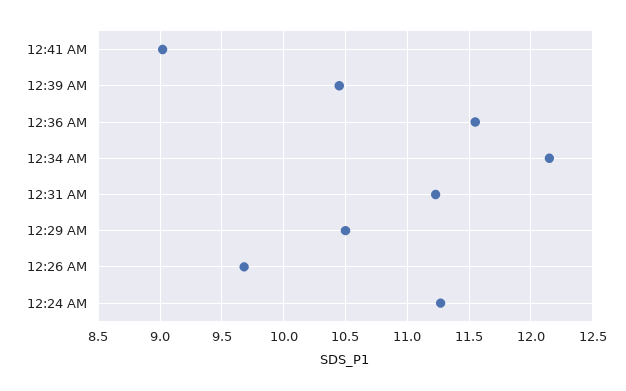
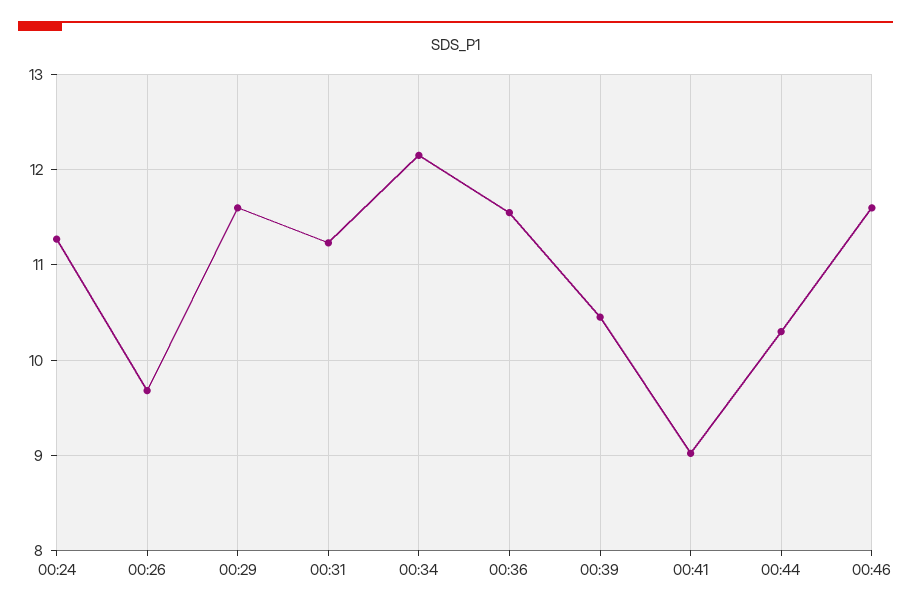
12:29 AM: 10.5 -> 11.6
00:44: none -> 10.3
00:46: none -> 11.6

